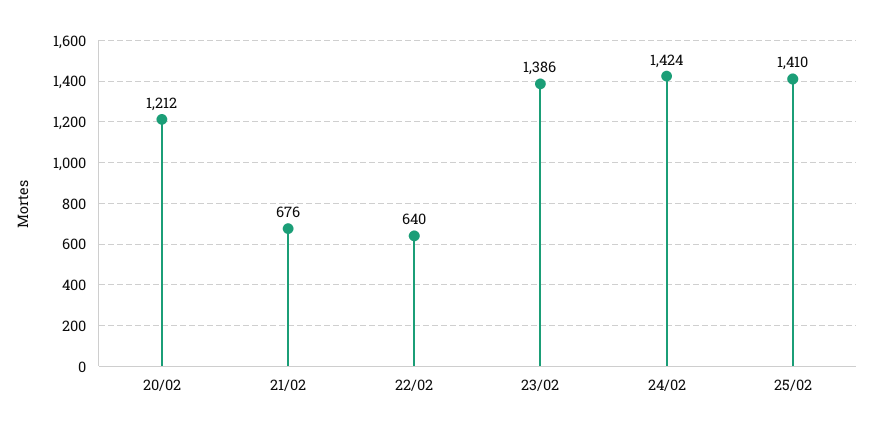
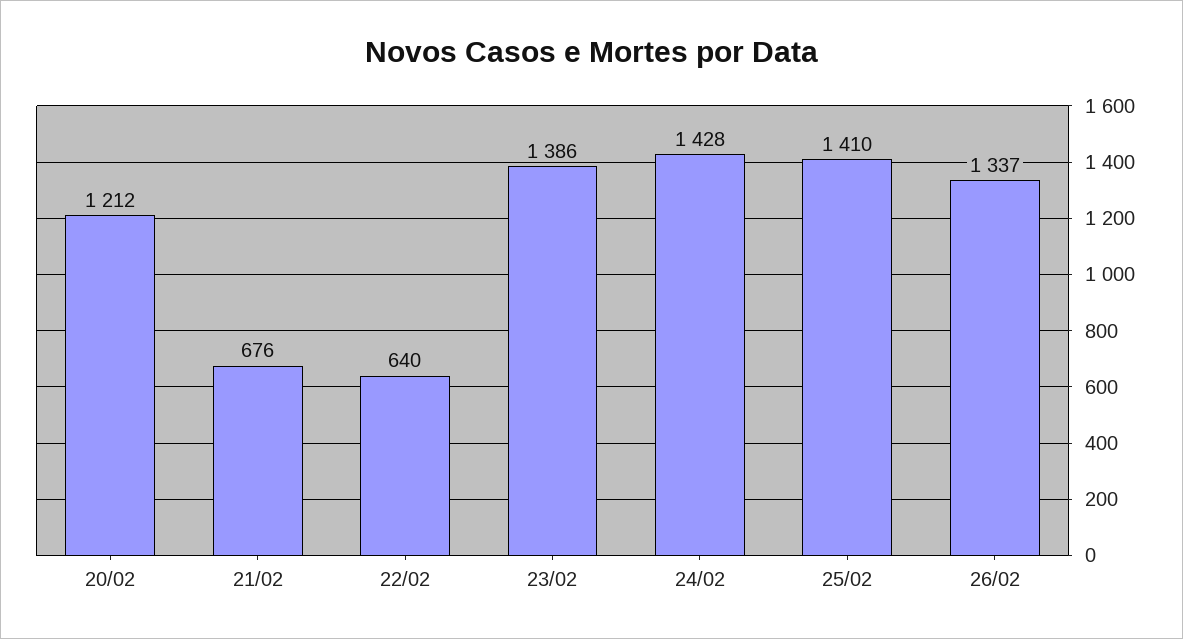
24/02: 1424 -> 1428
26/02: none -> 1337

